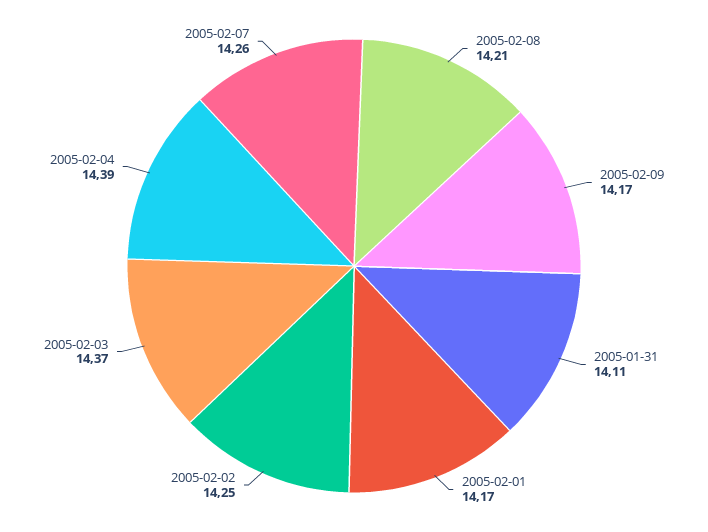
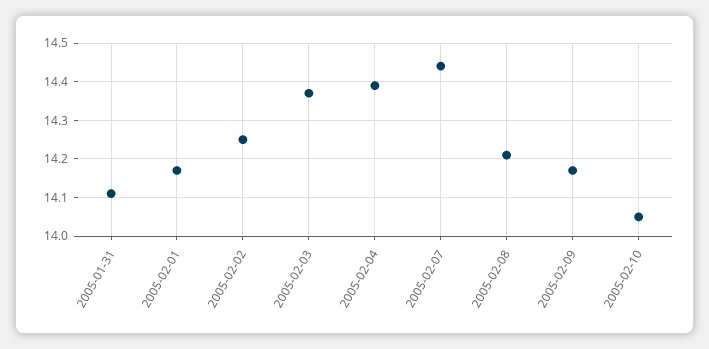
2005-02-07: 14.26 -> 14.45
2005-02-10: none -> 14.05

